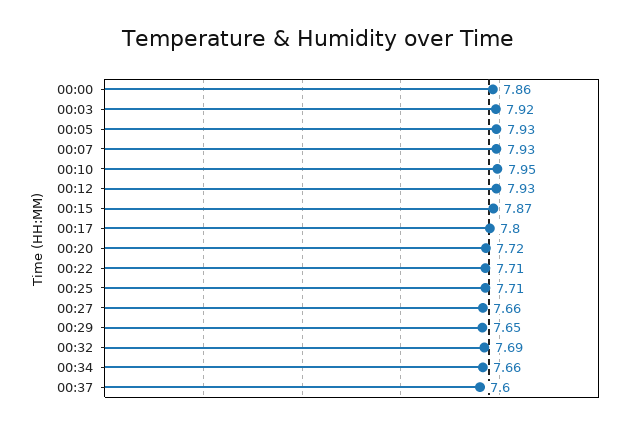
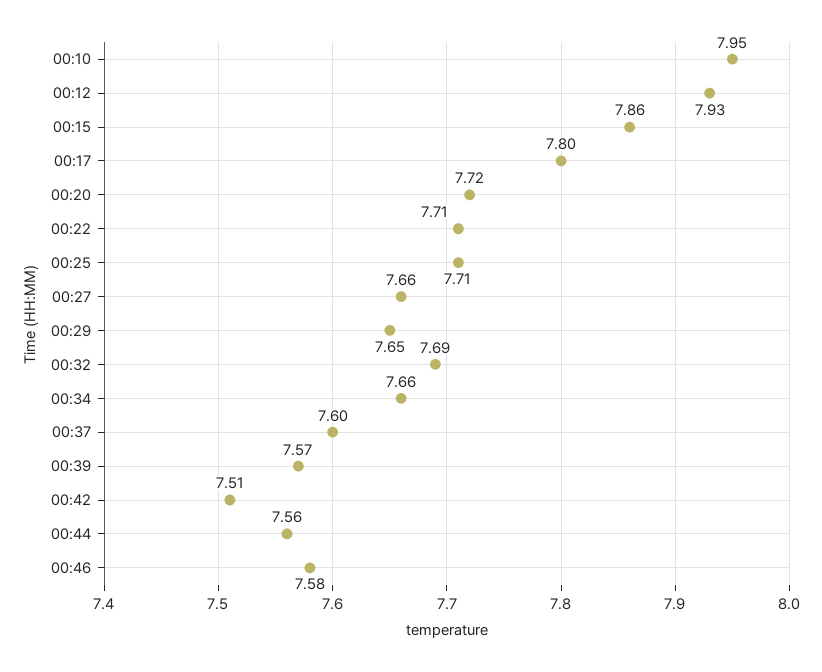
00:00: 7.86 -> none
00:03: 7.92 -> none
00:05: 7.93 -> none
00:07: 7.93 -> none
00:15: 7.87 -> 7.86
00:39: none -> 7.57
00:42: none -> 7.51
00:44: none -> 7.56
00:46: none -> 7.58

